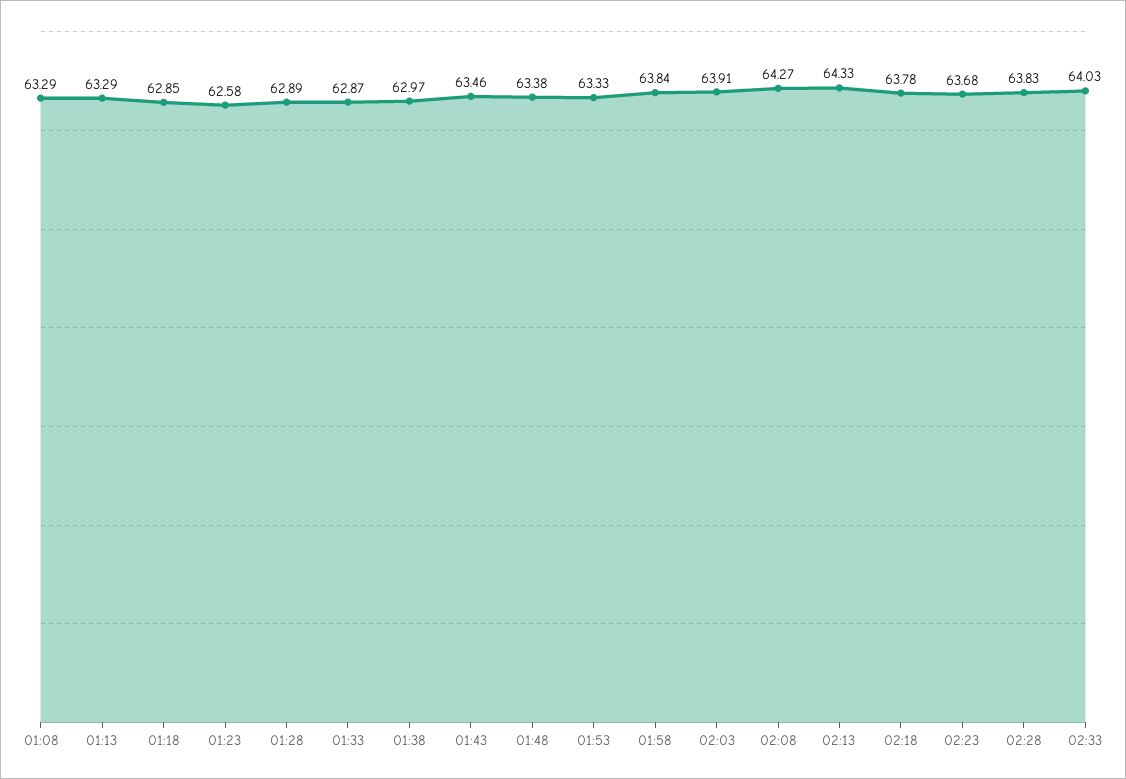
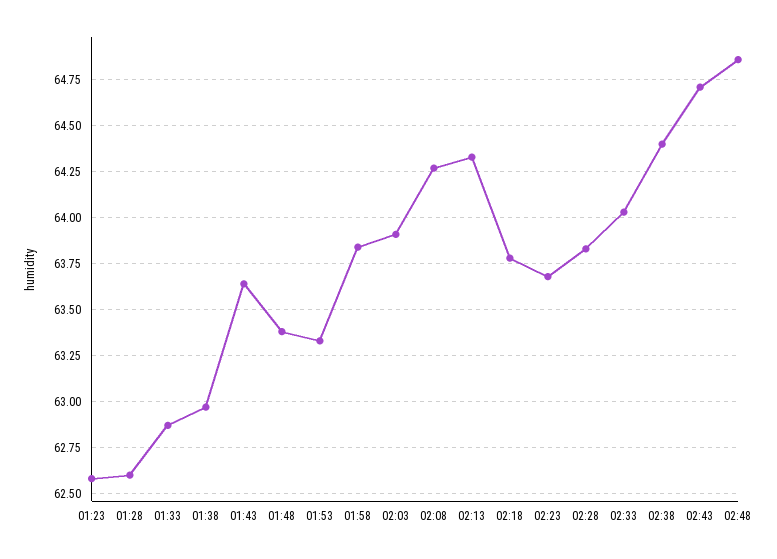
01:08: 63.29 -> none
01:13: 63.29 -> none
01:18: 62.85 -> none
01:28: 62.89 -> 62.6
01:43: 63.46 -> 63.65
02:38: none -> 64.4
02:43: none -> 64.7
02:48: none -> 64.85

